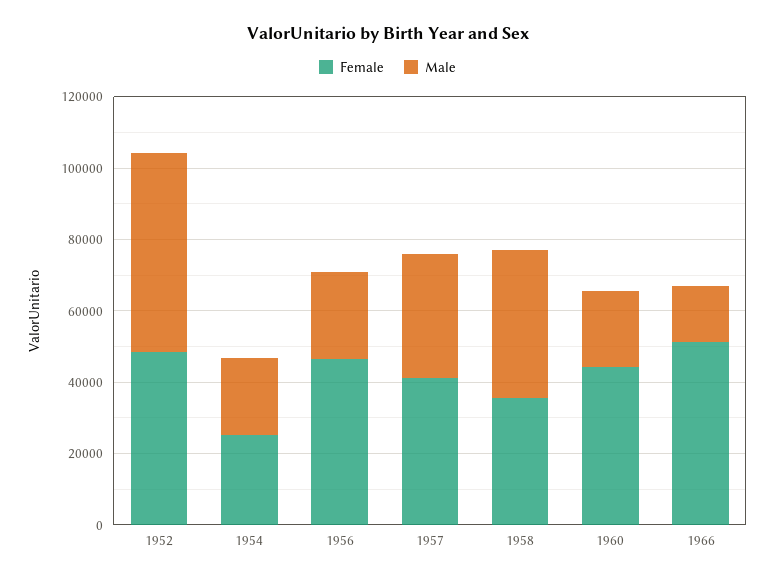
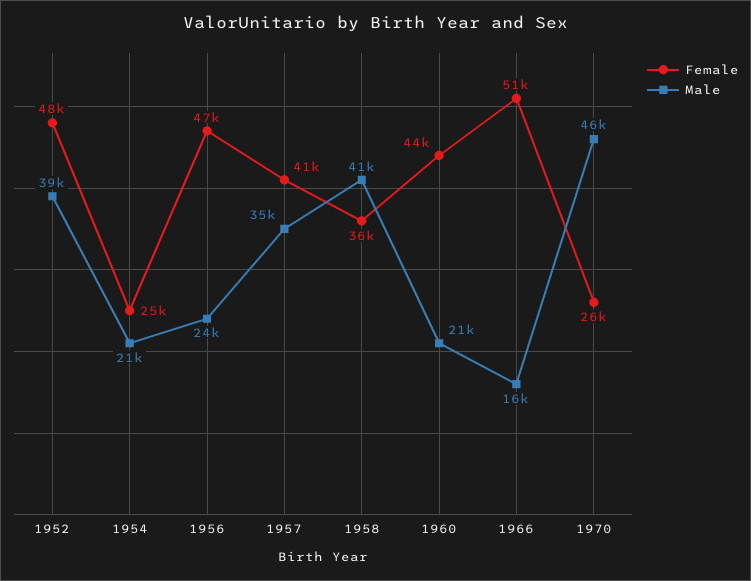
Male, 1952: 55000 -> 39000
Female, 1970: none -> 26000
Male, 1970: none -> 46000

